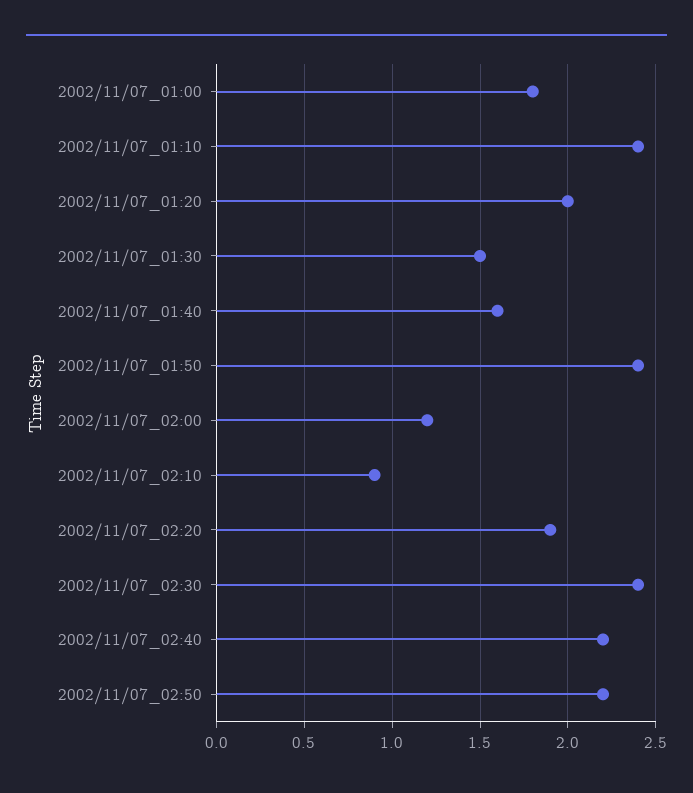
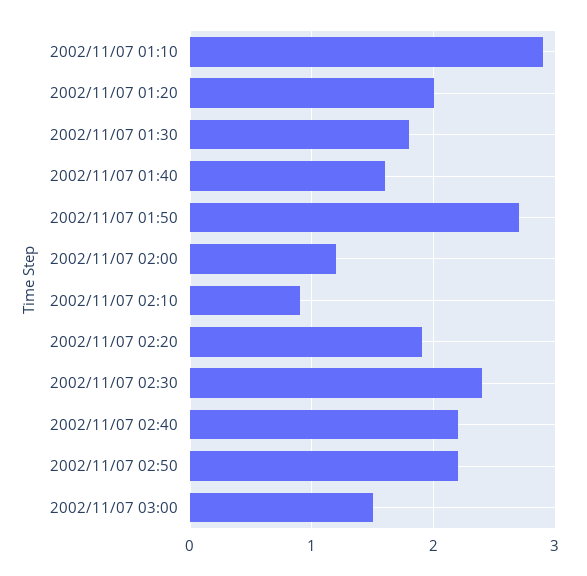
2002/11/07_01:00: 1.8 -> none
2002/11/07_01:10: 2.4 -> 2.9
2002/11/07_01:30: 1.5 -> 1.8
2002/11/07_01:50: 2.4 -> 2.7
2002/11/07 03:00: none -> 1.5

